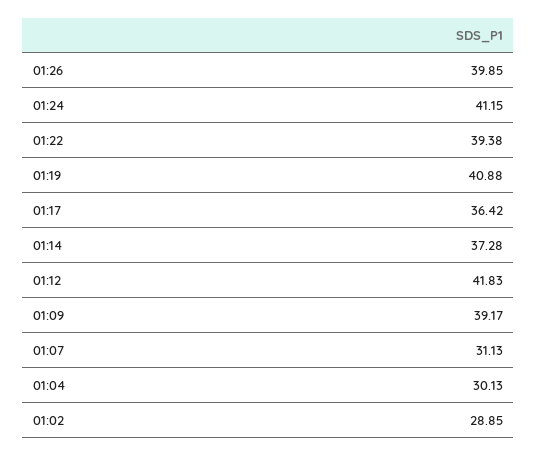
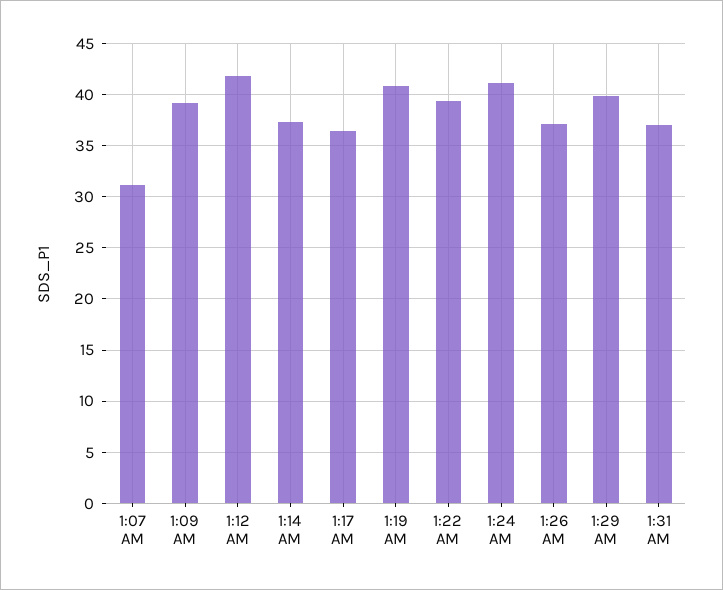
01:26: 39.85 -> 37
01:04: 30.13 -> none
01:02: 28.85 -> none
1:29 AM: none -> 40
1:31 AM: none -> 37

